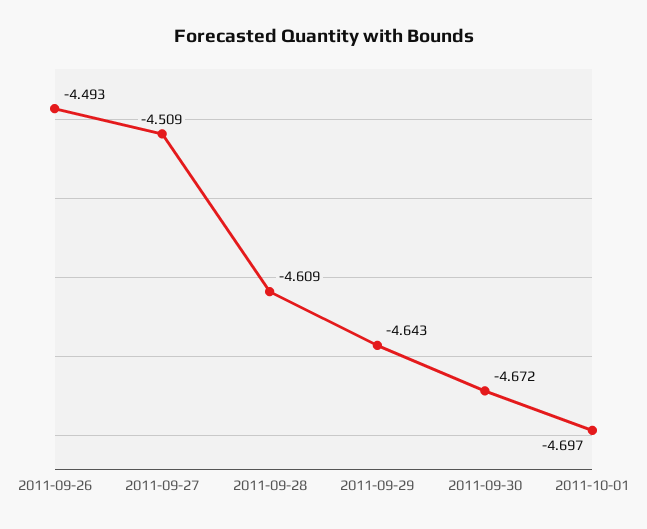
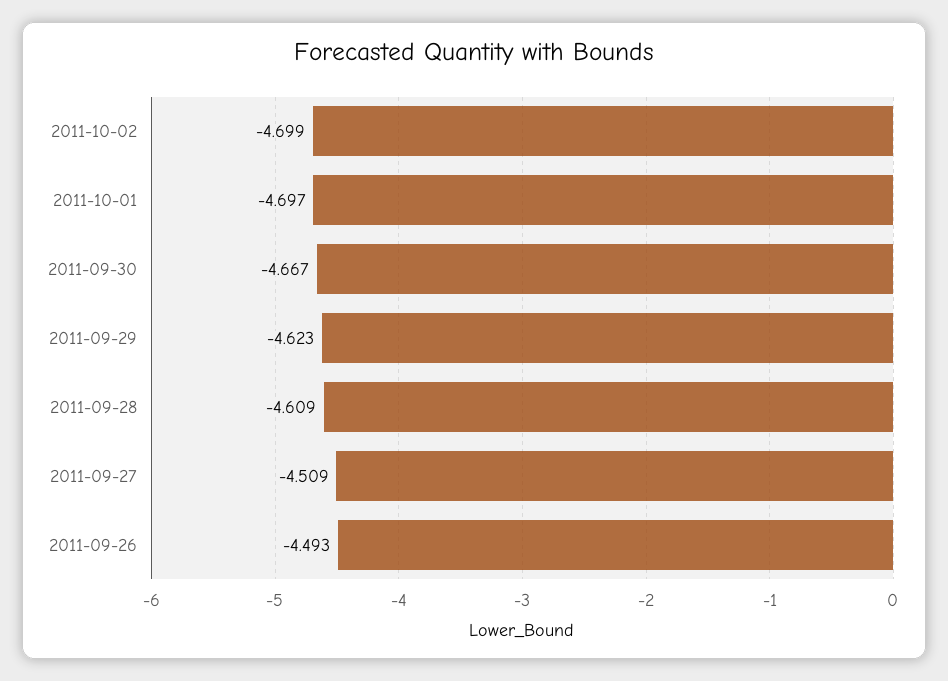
2011-09-29: -4.643 -> -4.623
2011-09-30: -4.672 -> -4.667
2011-10-02: none -> -4.699

